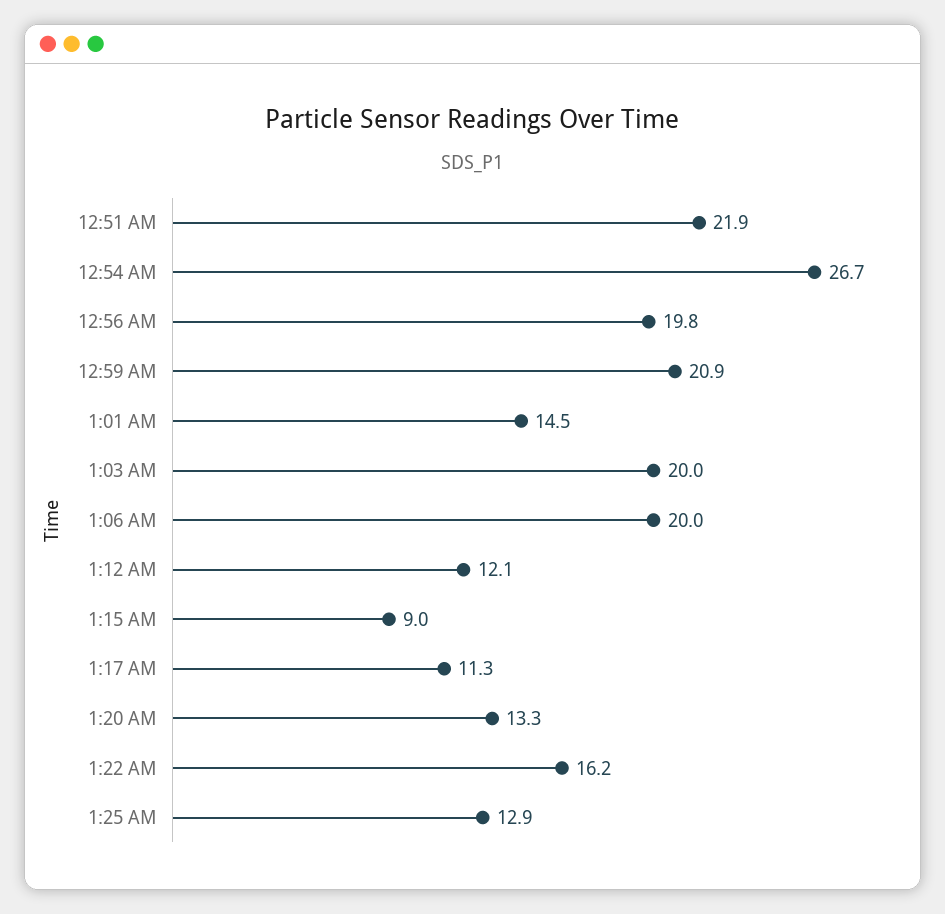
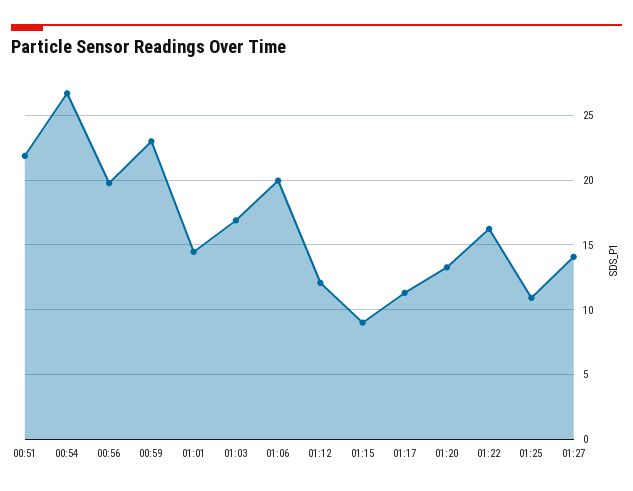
12:59 AM: 20.9 -> 23
1:03 AM: 20 -> 17
1:25 AM: 12.9 -> 11
01:27: none -> 14

